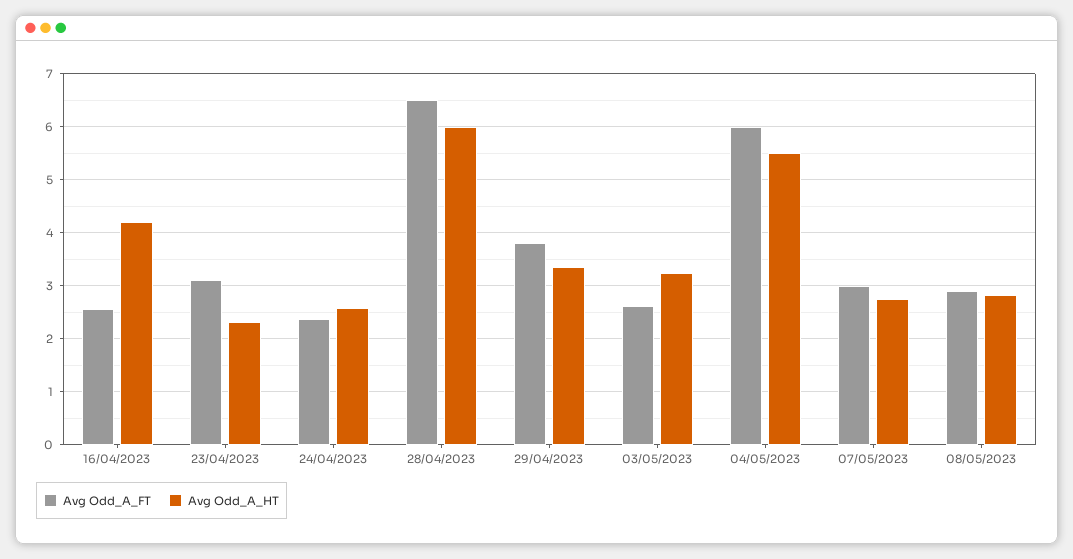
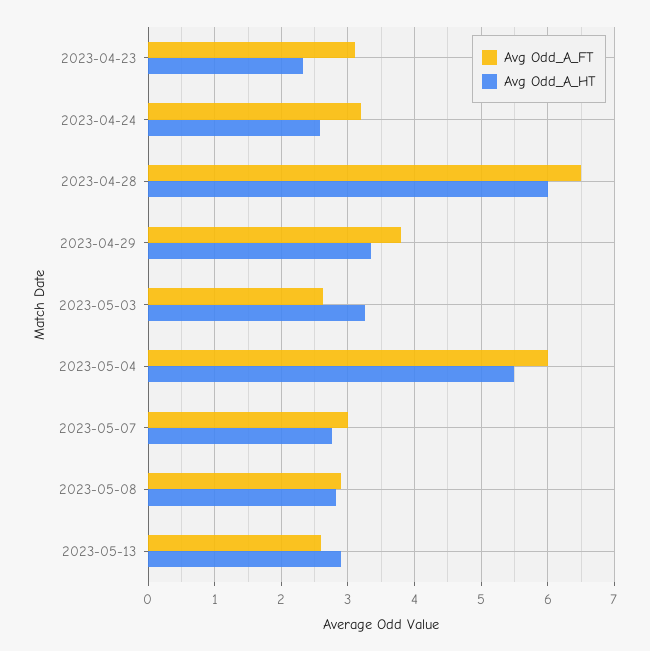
Avg Odd_A_FT, 16/04/2023: 2.6 -> none
Avg Odd_A_HT, 16/04/2023: 4.2 -> none
Avg Odd_A_FT, 24/04/2023: 2.4 -> 3.2
Avg Odd_A_FT, 2023-05-13: none -> 2.6
Avg Odd_A_HT, 2023-05-13: none -> 2.9

